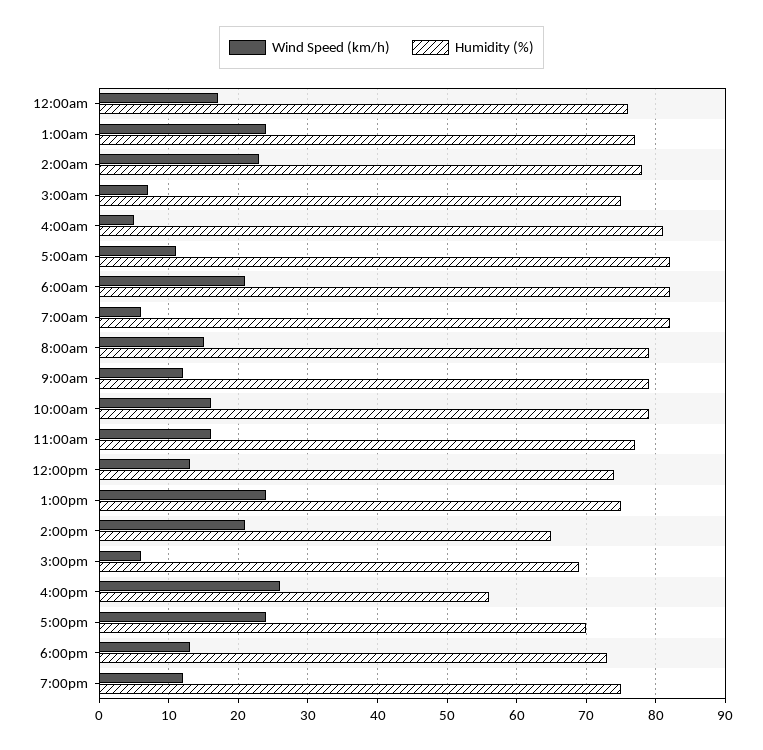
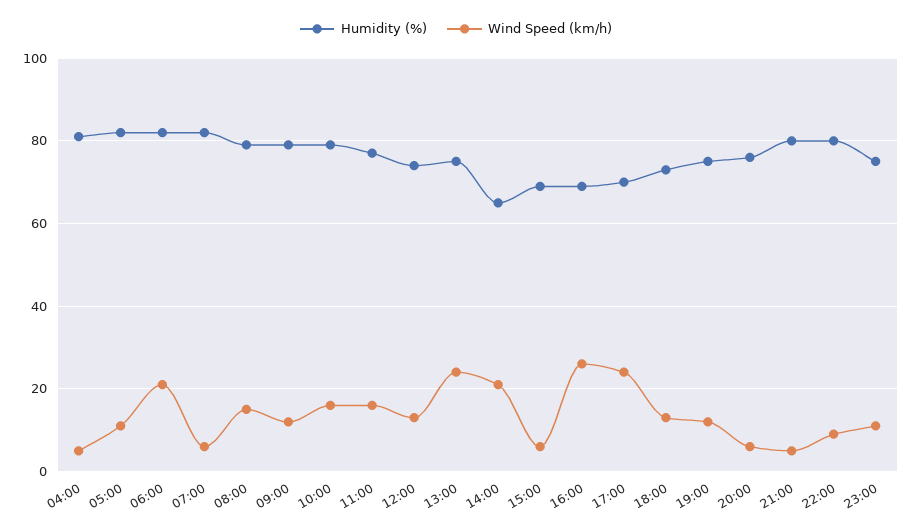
Wind Speed (km/h), 12:00am: 17 -> none
Humidity (%), 12:00am: 76 -> none
Wind Speed (km/h), 1:00am: 24 -> none
Humidity (%), 1:00am: 77 -> none
Wind Speed (km/h), 2:00am: 23 -> none
Humidity (%), 2:00am: 78 -> none
Wind Speed (km/h), 3:00am: 7 -> none
Humidity (%), 3:00am: 75 -> none
Humidity (%), 4:00pm: 56 -> 70
Humidity (%), 20:00: none -> 75
Wind Speed (km/h), 20:00: none -> 5
Humidity (%), 21:00: none -> 80
Wind Speed (km/h), 21:00: none -> 5
Humidity (%), 22:00: none -> 80
Wind Speed (km/h), 22:00: none -> 10
Humidity (%), 23:00: none -> 75
Wind Speed (km/h), 23:00: none -> 10

